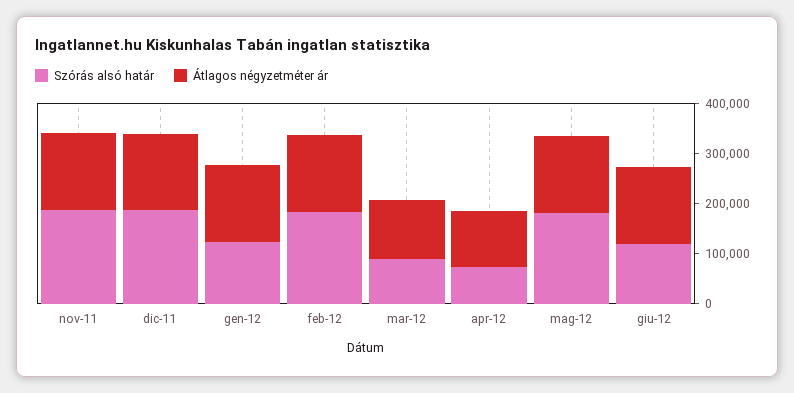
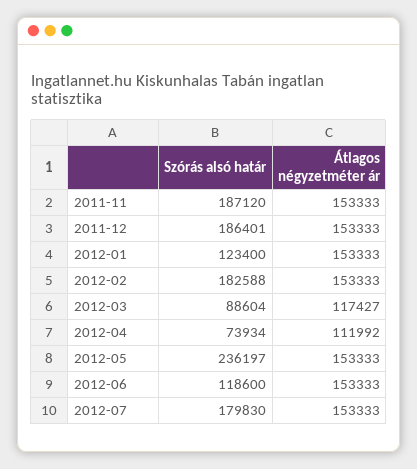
Szórás alsó határ, mag-12: 180000 -> 236197
Szórás alsó határ, 2012-07: none -> 179830
Átlagos négyzetméter ár, 2012-07: none -> 153333

